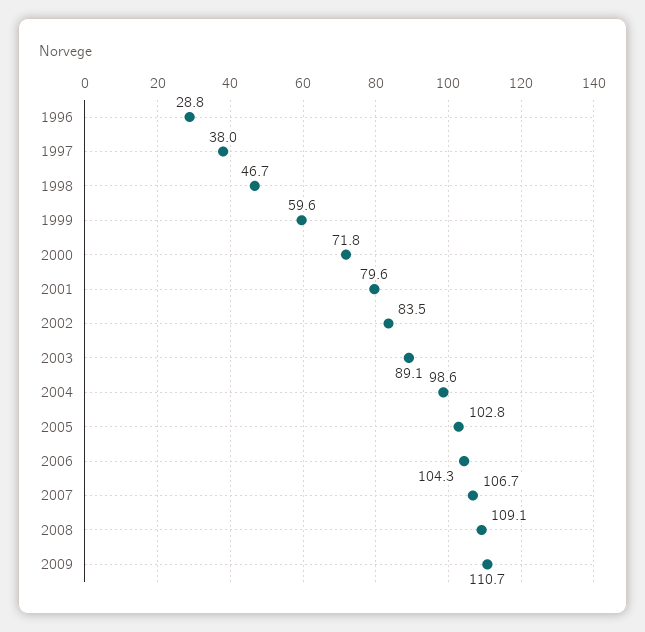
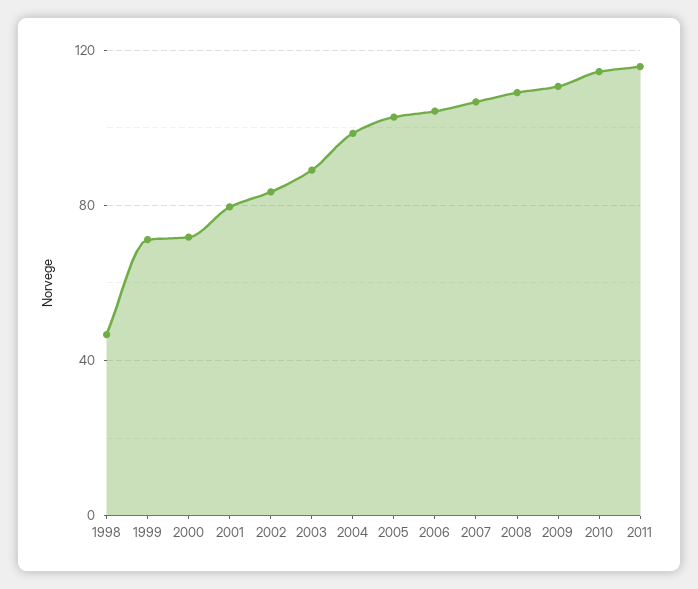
1996: 28.8 -> none
1997: 38 -> none
1999: 59.6 -> 70
2010: none -> 115
2011: none -> 115

